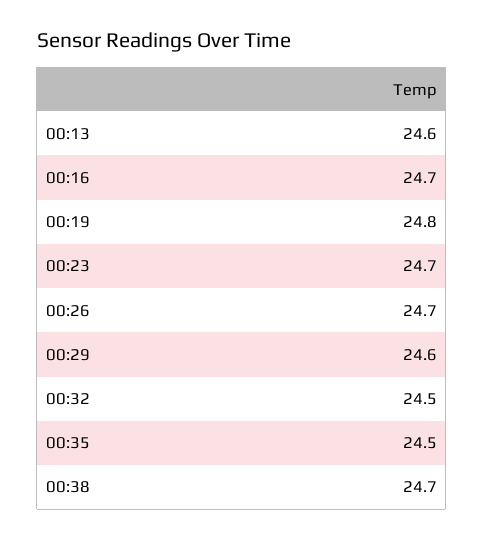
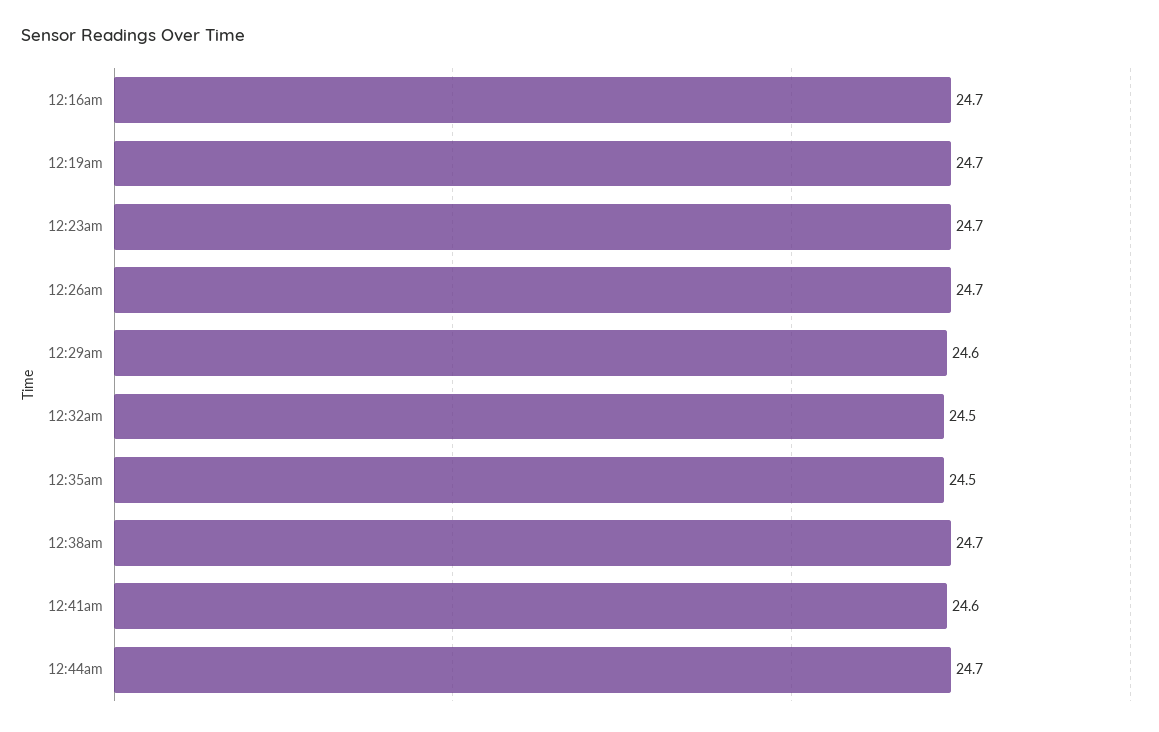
00:13: 24.6 -> none
00:19: 24.8 -> 24.7
12:41am: none -> 24.6
12:44am: none -> 24.7

